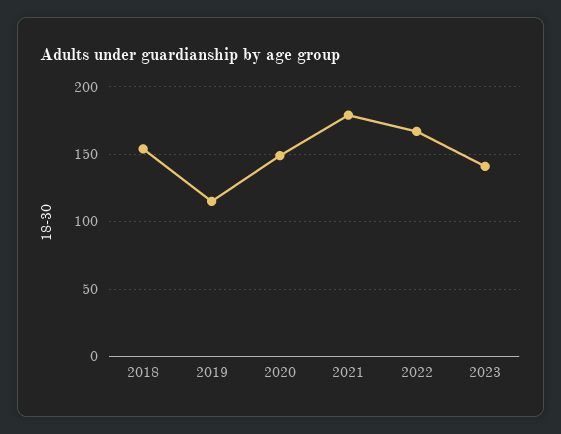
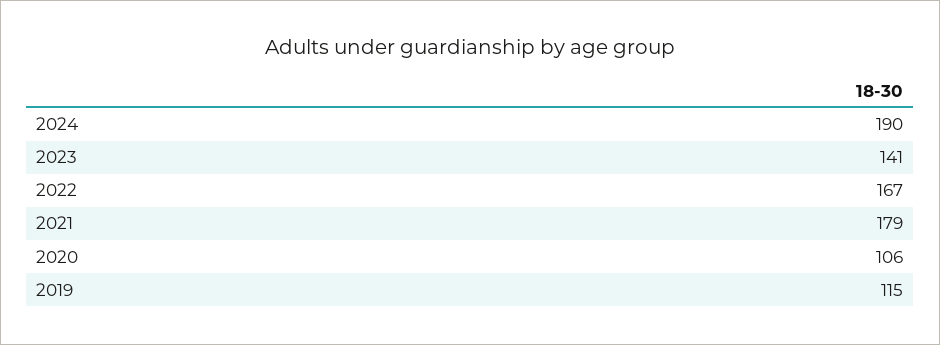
2018: 155 -> none
2020: 150 -> 106
2024: none -> 190

